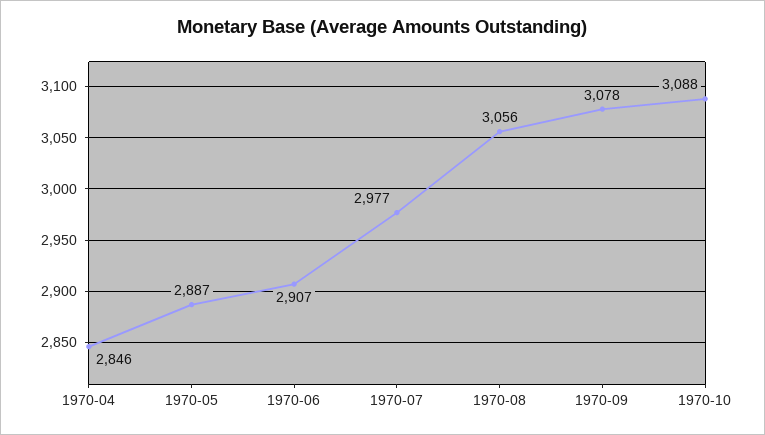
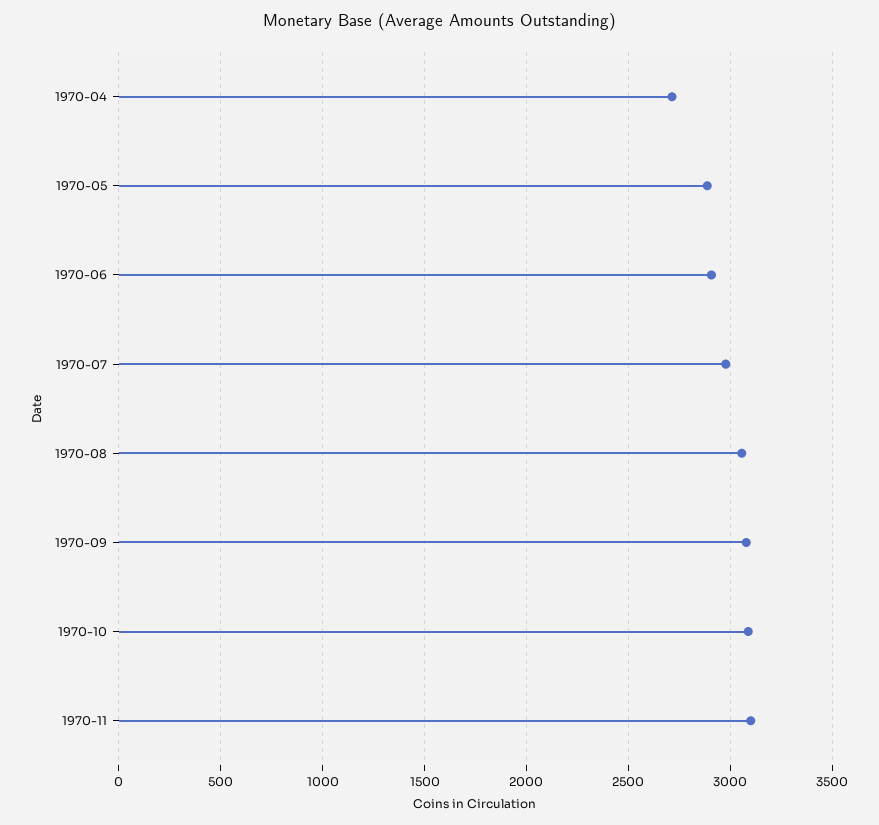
1970-04: 2846 -> 2700
1970-11: none -> 3100

